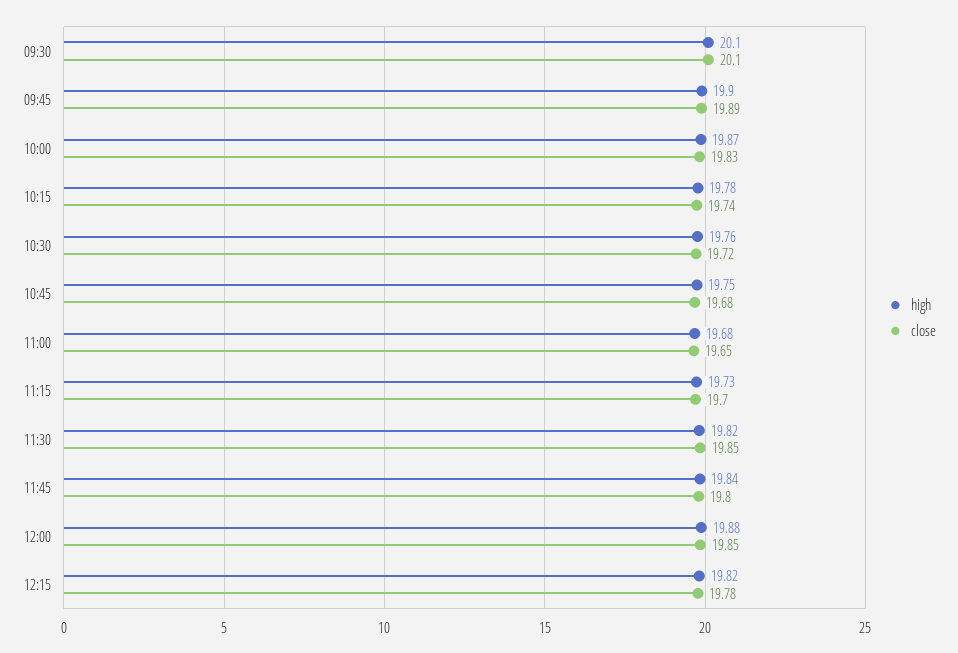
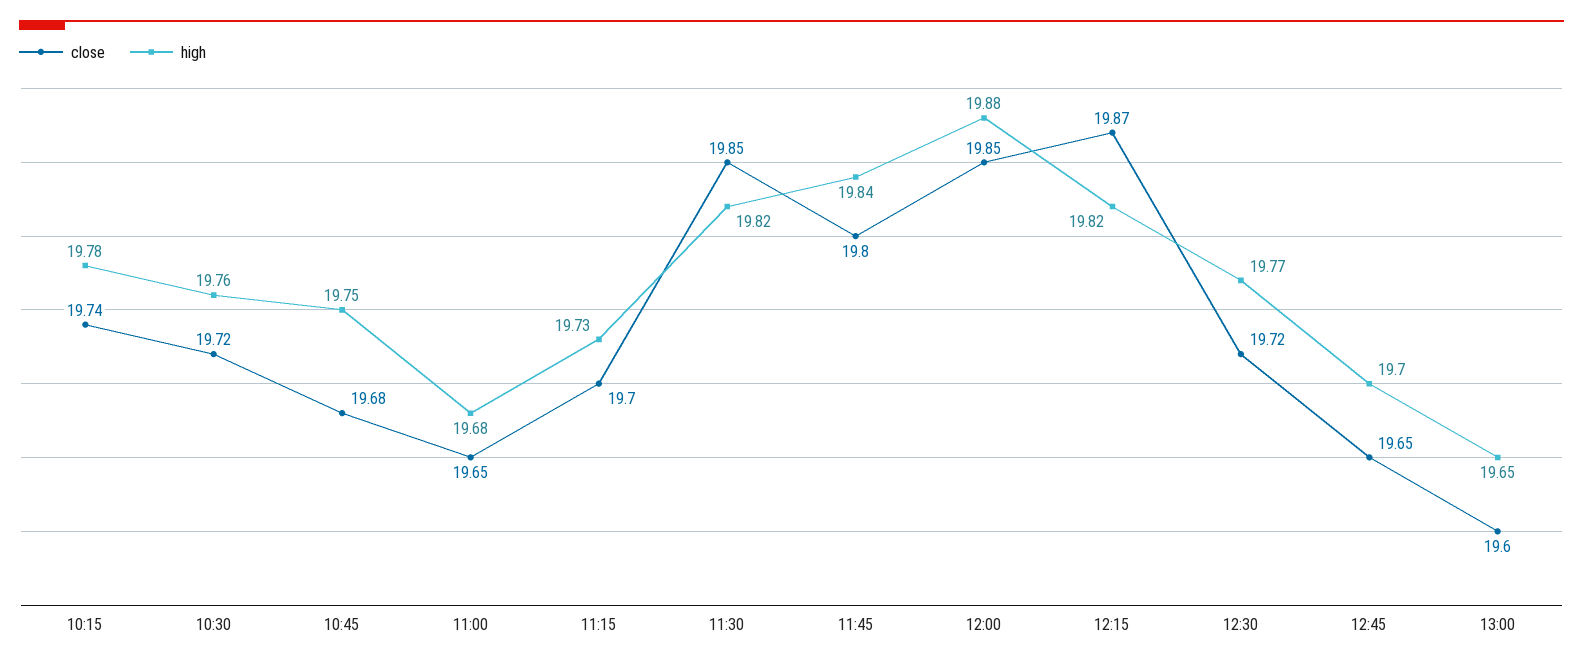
high, 09:30: 20.1 -> none
close, 09:30: 20.1 -> none
high, 09:45: 19.9 -> none
close, 09:45: 19.89 -> none
high, 10:00: 19.87 -> none
close, 10:00: 19.83 -> none
close, 12:15: 19.78 -> 19.87
close, 12:30: none -> 19.72
high, 12:30: none -> 19.77
close, 12:45: none -> 19.65
high, 12:45: none -> 19.7
close, 13:00: none -> 19.6
high, 13:00: none -> 19.65

